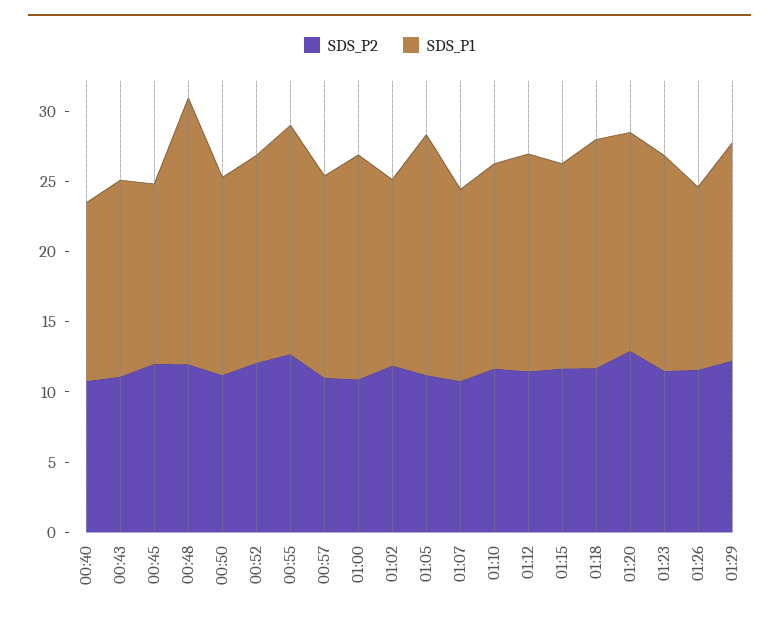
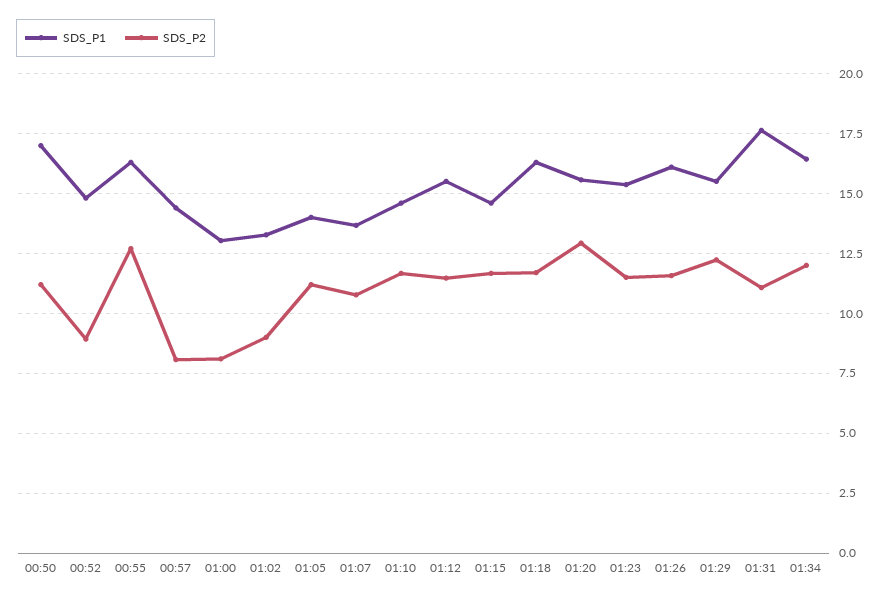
SDS_P2, 00:40: 11 -> none
SDS_P1, 00:40: 13 -> none
SDS_P2, 00:43: 11 -> none
SDS_P1, 00:43: 14 -> none
SDS_P2, 00:45: 12 -> none
SDS_P1, 00:45: 13 -> none
SDS_P2, 00:48: 12 -> none
SDS_P1, 00:48: 19 -> none
SDS_P1, 00:50: 14 -> 17
SDS_P2, 00:52: 12 -> 9
SDS_P2, 00:57: 11 -> 8
SDS_P2, 01:00: 11 -> 8
SDS_P1, 01:00: 16 -> 13
SDS_P2, 01:02: 12 -> 9
SDS_P1, 01:05: 17 -> 14
SDS_P1, 01:26: 13 -> 16
SDS_P1, 01:31: none -> 17.5
SDS_P2, 01:31: none -> 11
SDS_P1, 01:34: none -> 16.5
SDS_P2, 01:34: none -> 12

